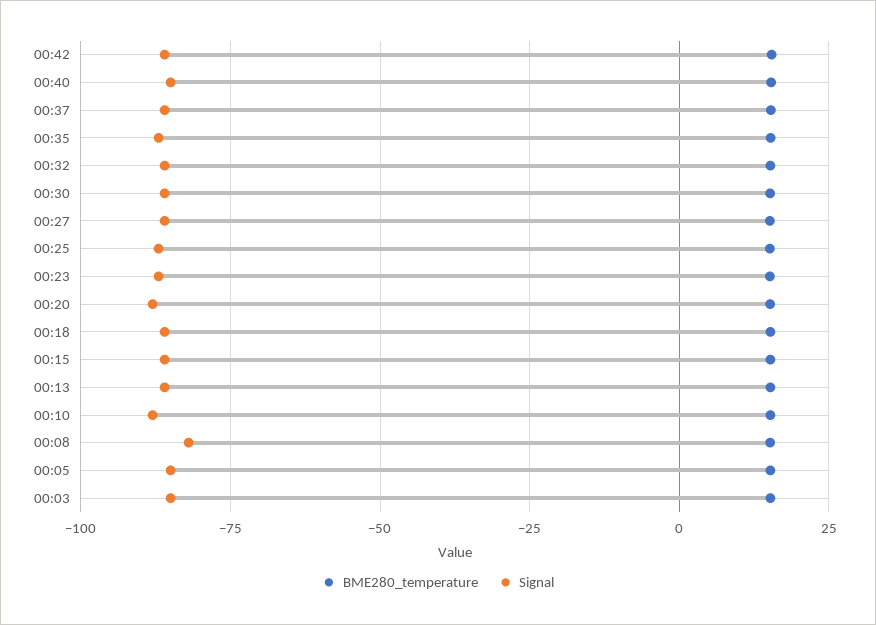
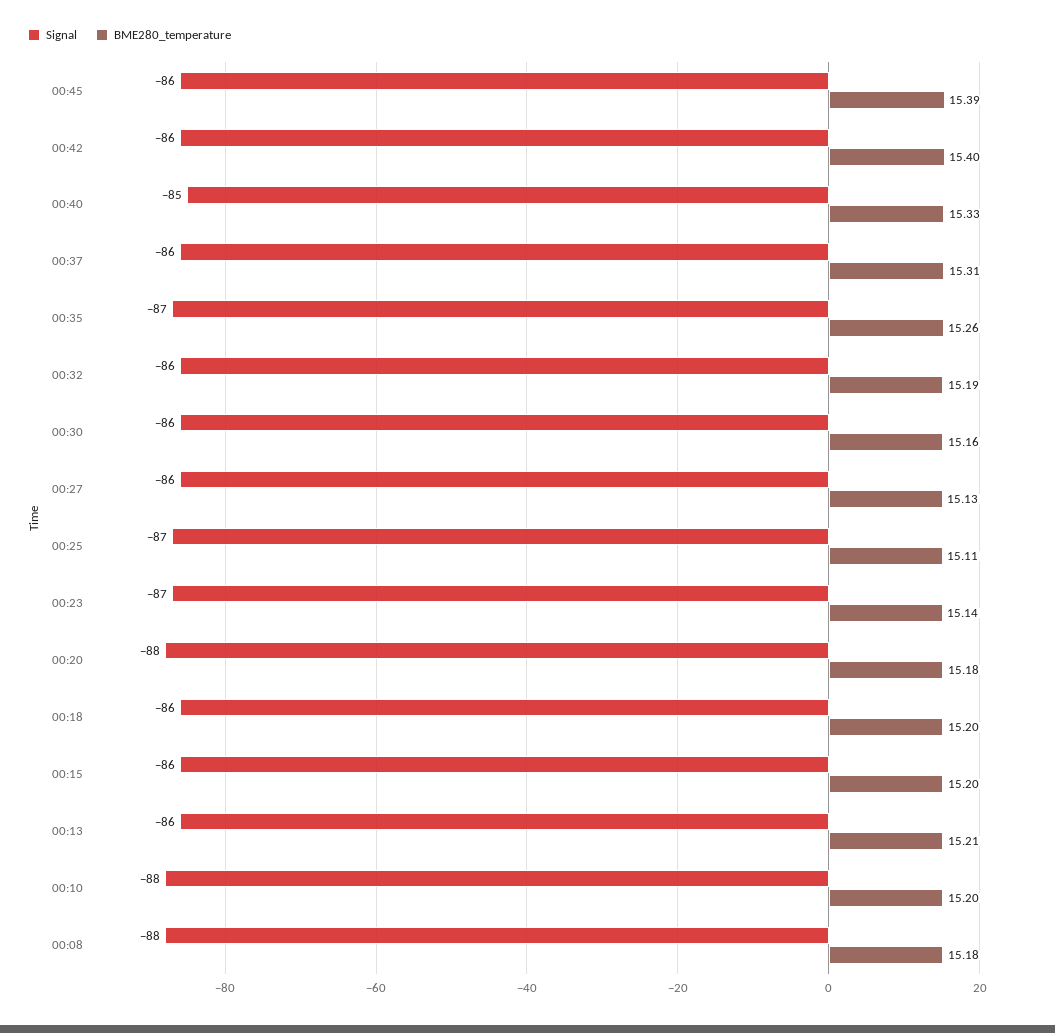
Signal, 00:08: -82.5 -> -88
BME280_temperature, 00:05: 15 -> none
Signal, 00:05: -85 -> none
BME280_temperature, 00:03: 15 -> none
Signal, 00:03: -85 -> none
Signal, 00:45: none -> -86
BME280_temperature, 00:45: none -> 15.39

